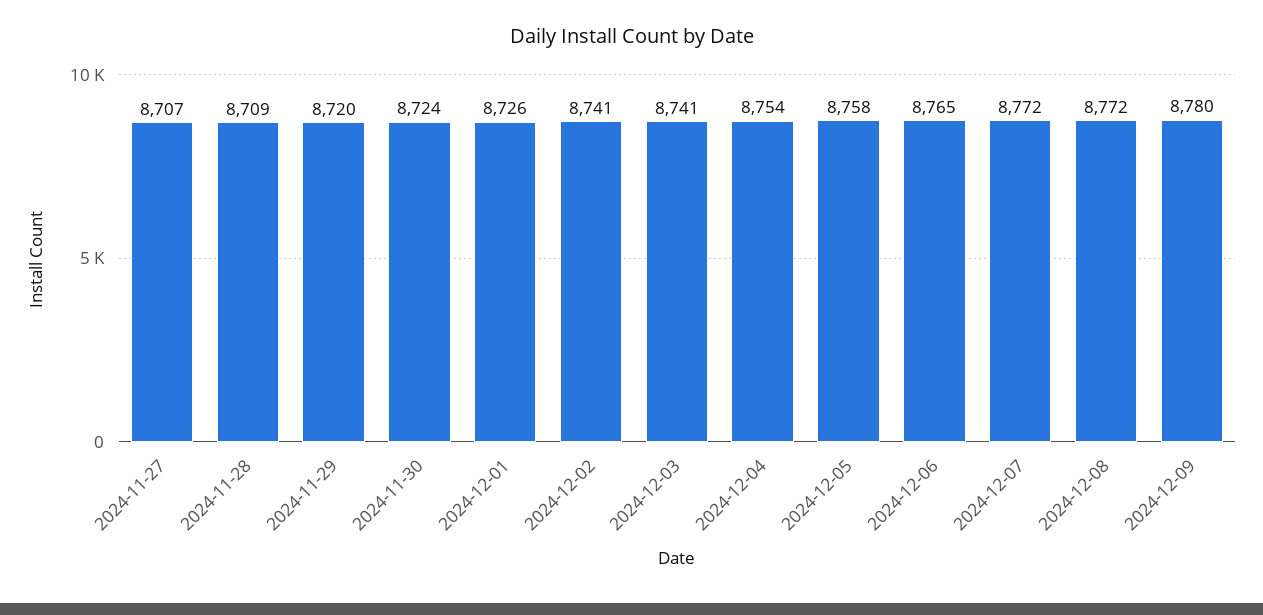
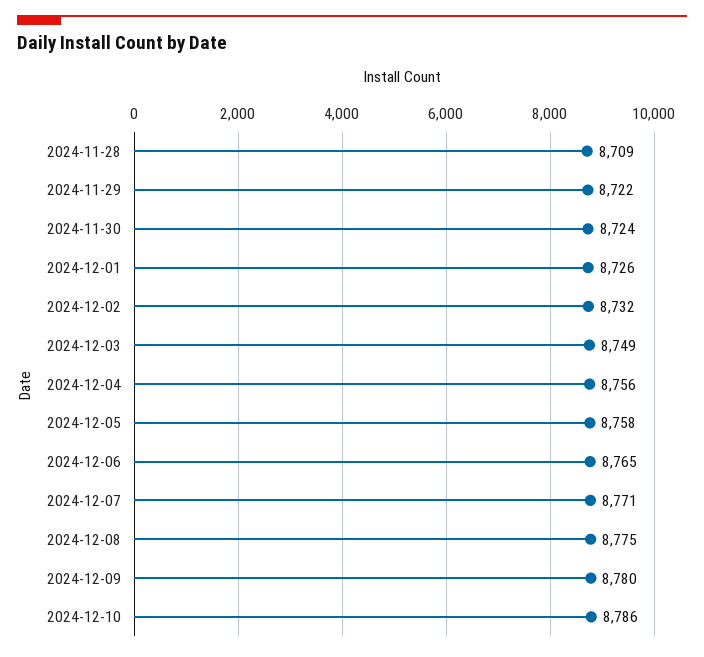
2024-11-27: 8707 -> none
2024-11-29: 8720 -> 8722
2024-12-02: 8741 -> 8732
2024-12-03: 8741 -> 8749
2024-12-04: 8754 -> 8756
2024-12-07: 8772 -> 8771
2024-12-08: 8772 -> 8775
2024-12-10: none -> 8786

